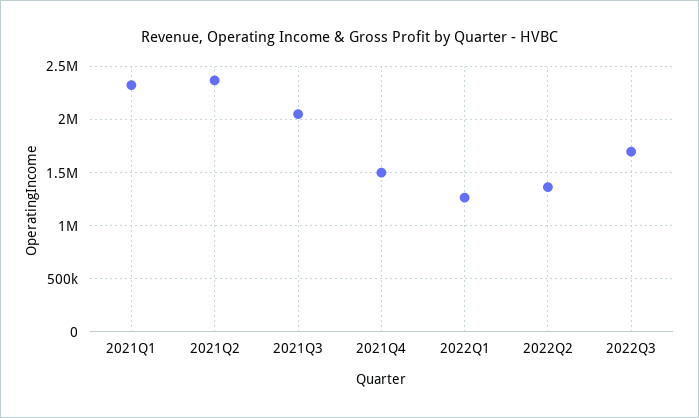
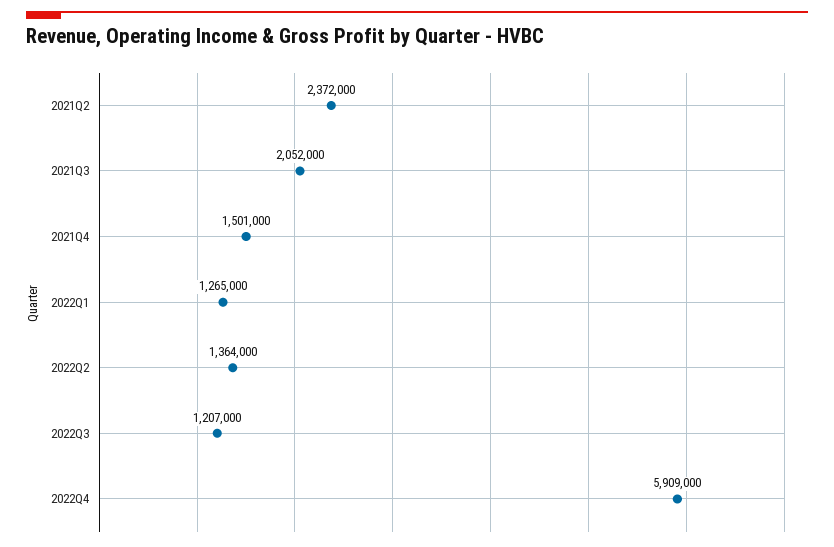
2021Q1: 2300000 -> none
2022Q3: 1700000 -> 1207000
2022Q4: none -> 5909000

